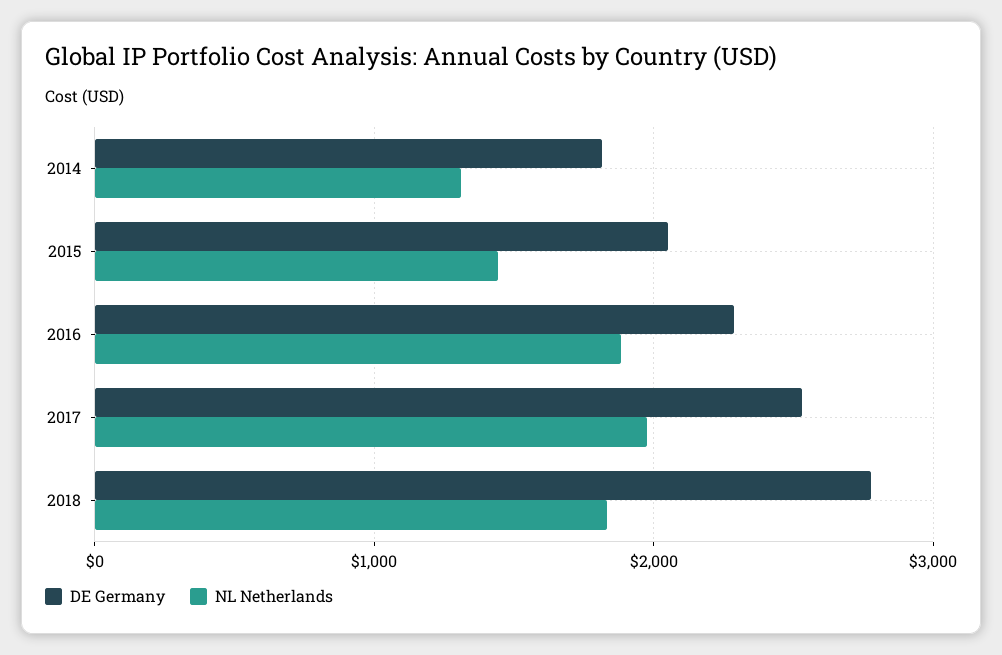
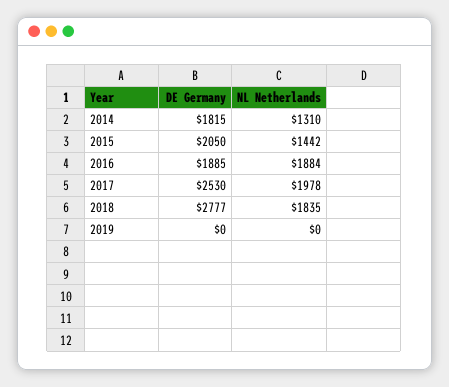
DE Germany, 2016: 2300 -> 1885
DE Germany, 2019: none -> 0
NL Netherlands, 2019: none -> 0

